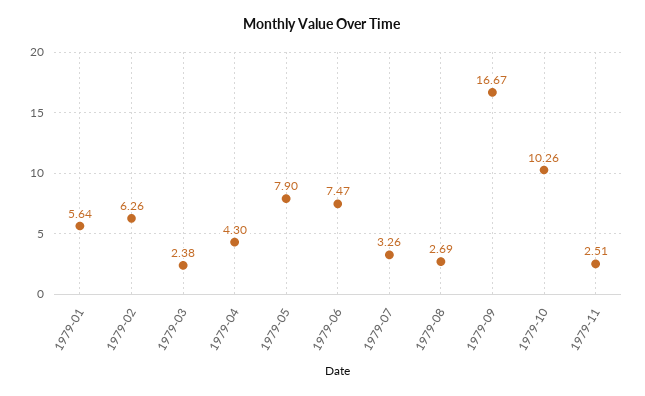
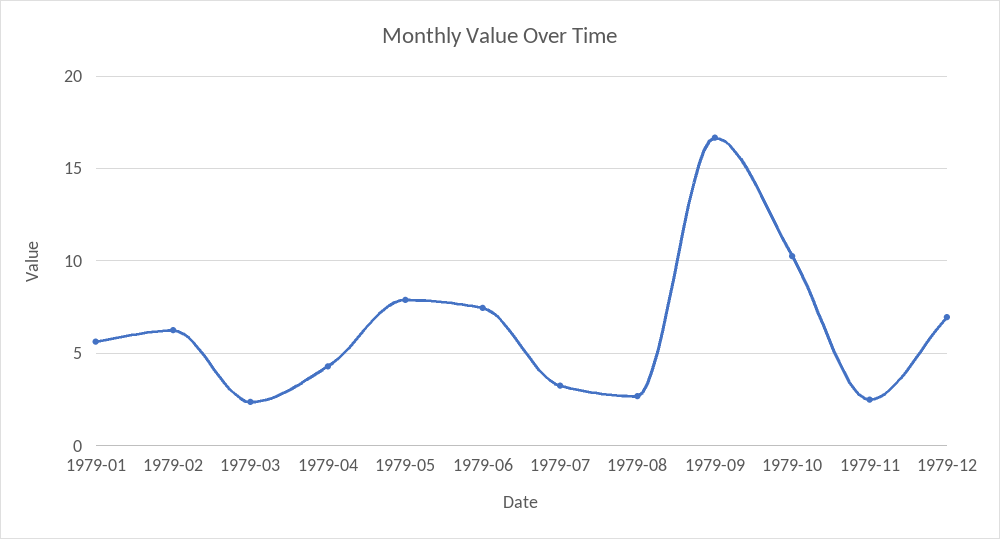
1979-12: none -> 7

